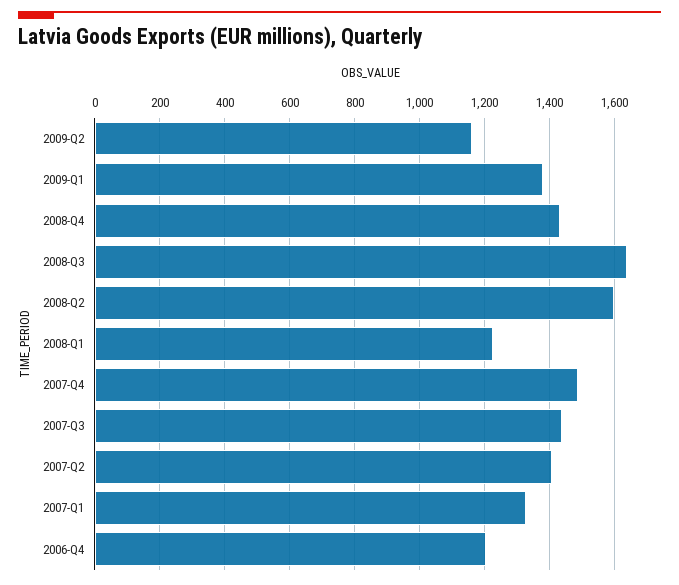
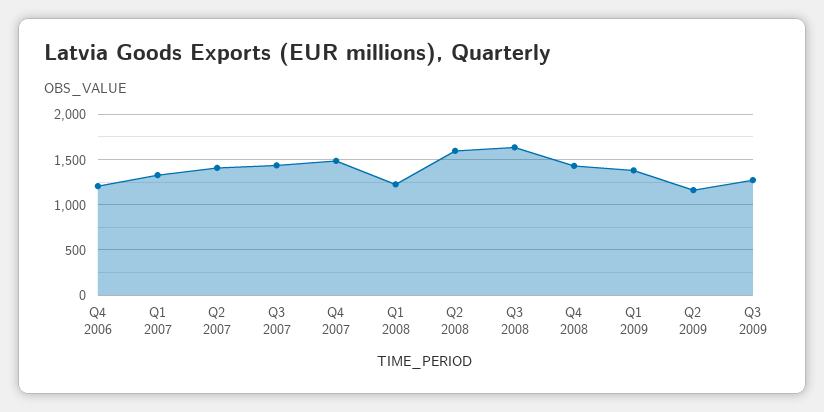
Q3 2009: none -> 1300

